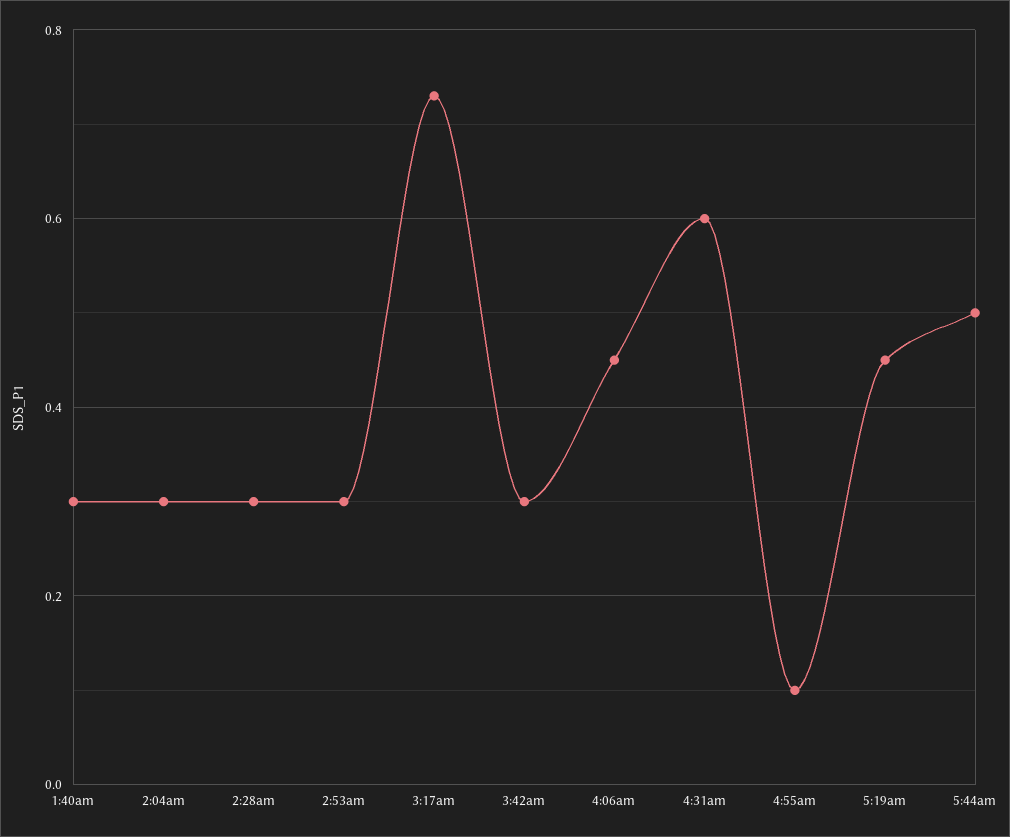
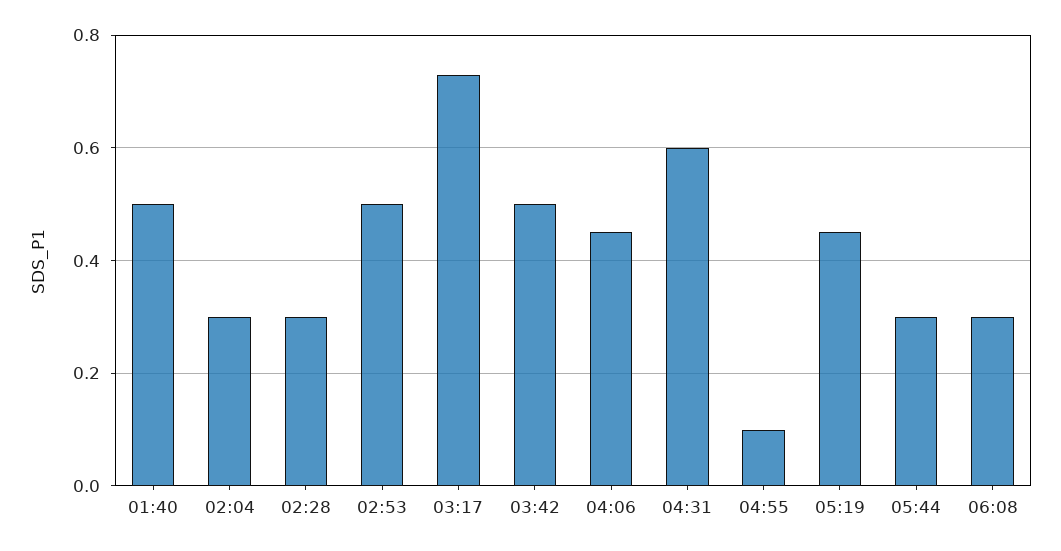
1:40am: 0.3 -> 0.5
2:53am: 0.3 -> 0.5
3:42am: 0.3 -> 0.5
5:44am: 0.5 -> 0.3
06:08: none -> 0.3

